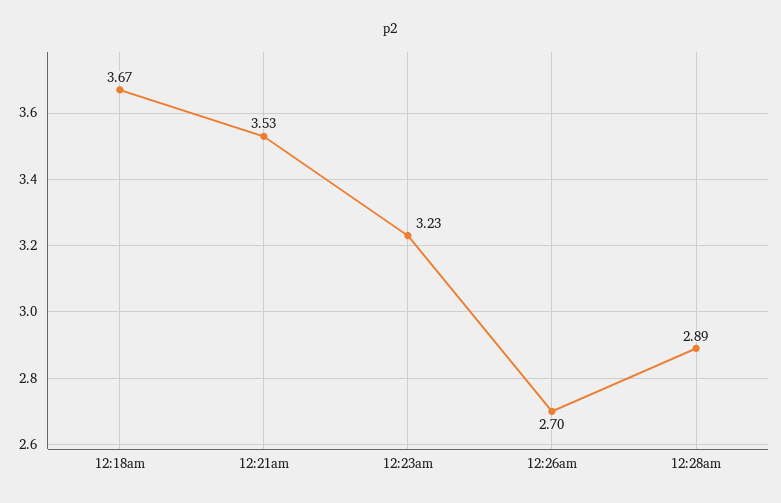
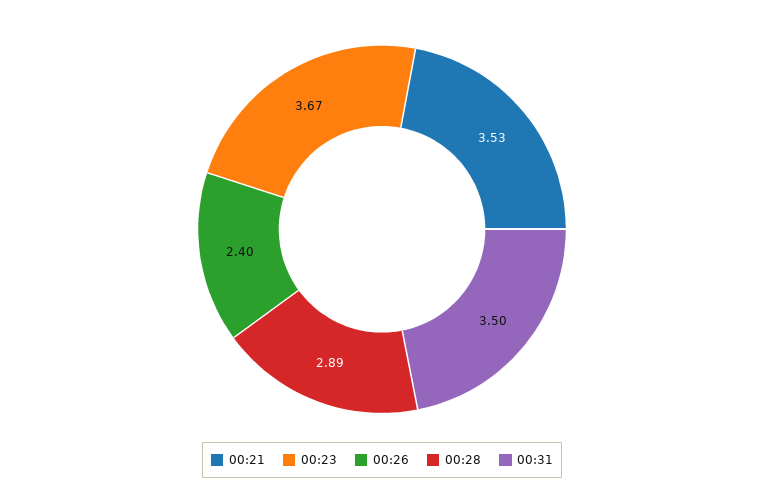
12:18am: 3.67 -> none
12:23am: 3.23 -> 3.67
12:26am: 2.7 -> 2.4
00:31: none -> 3.5

